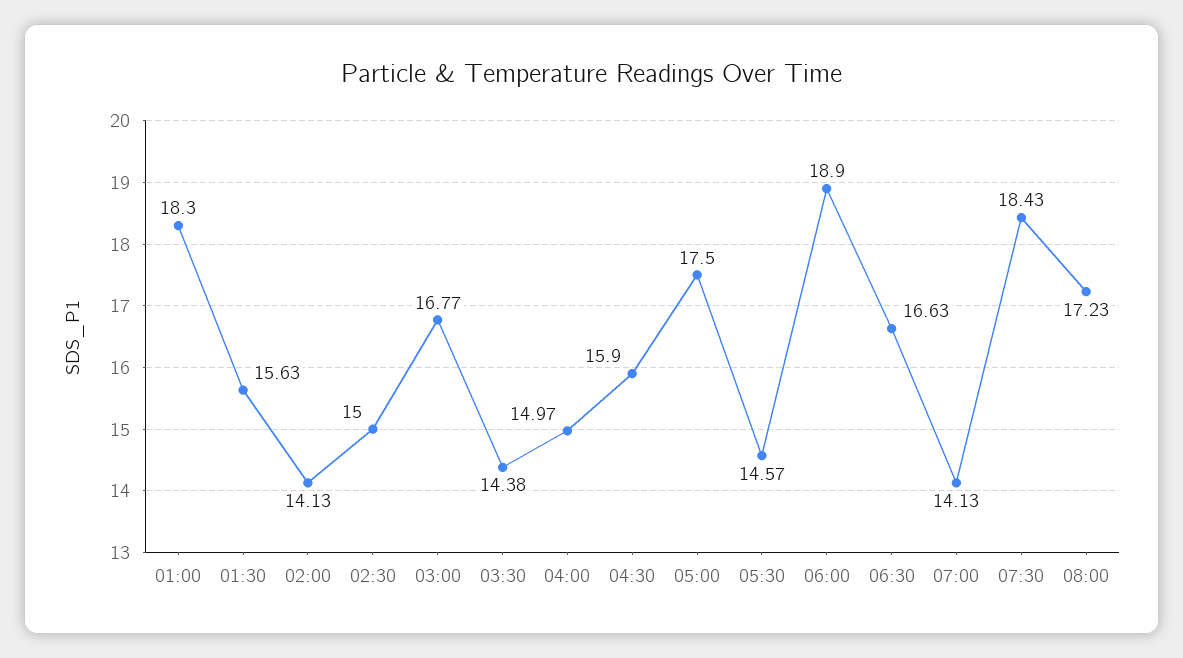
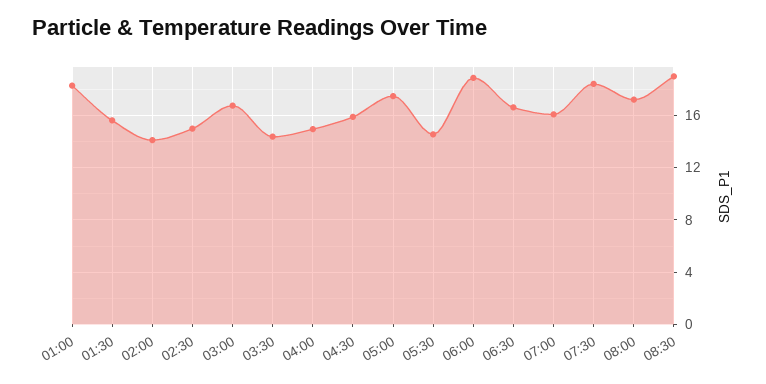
07:00: 14.13 -> 16
08:30: none -> 19

